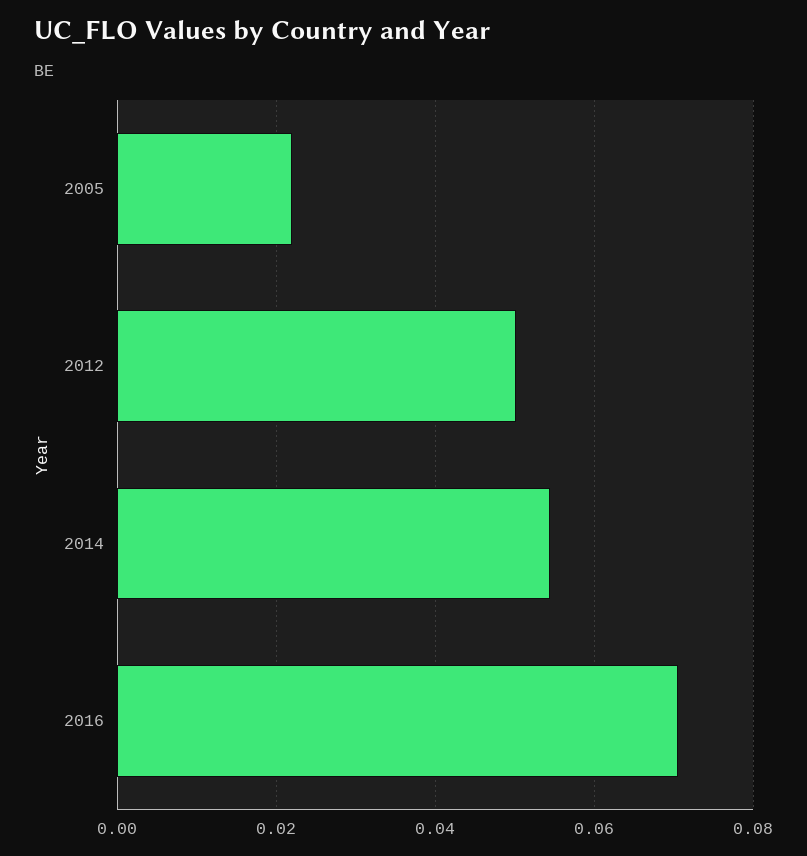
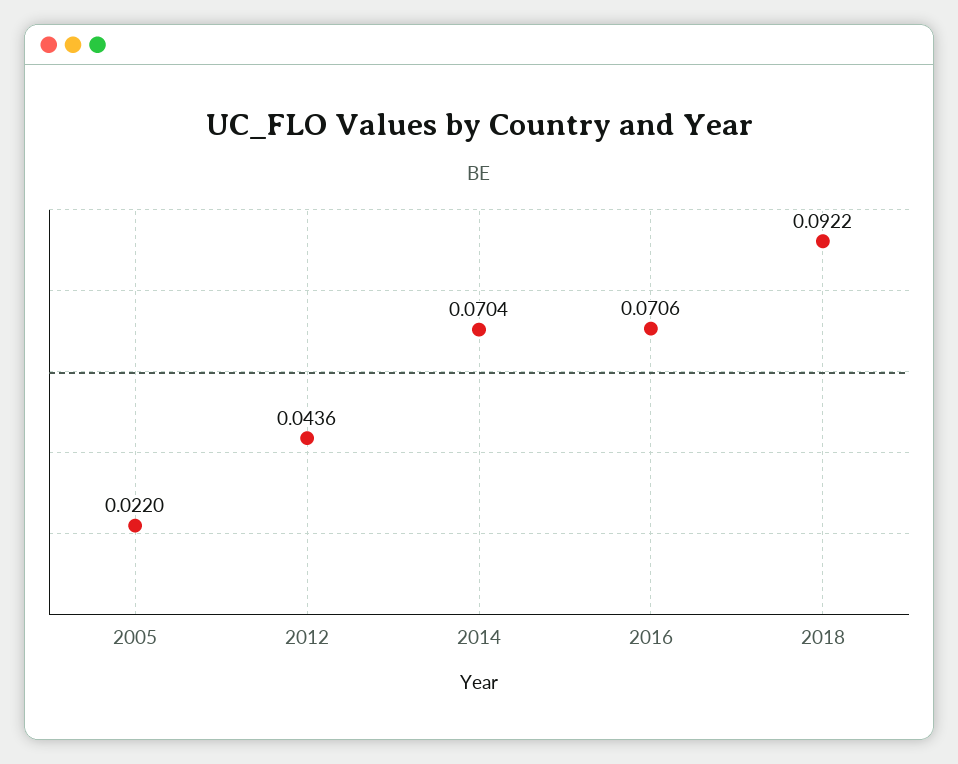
2012: 0.05 -> 0.0436
2014: 0.054 -> 0.0704
2018: none -> 0.0922

